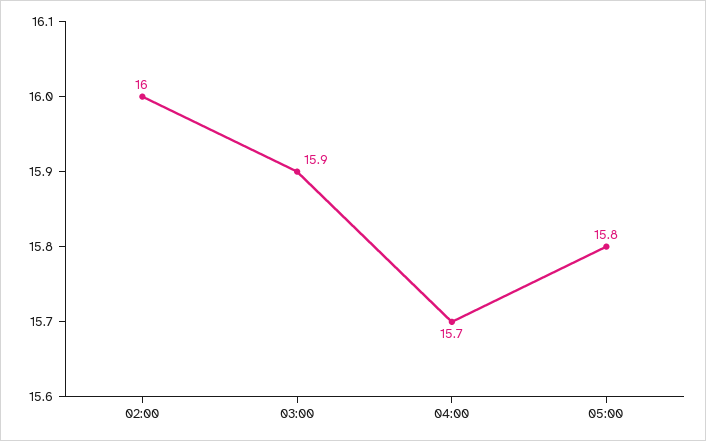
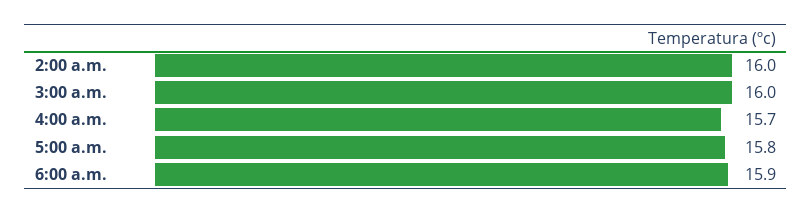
03:00: 15.9 -> 16
6:00 a.m.: none -> 15.9

